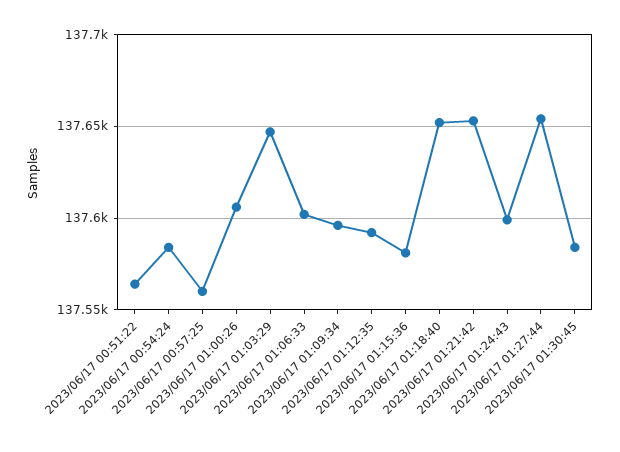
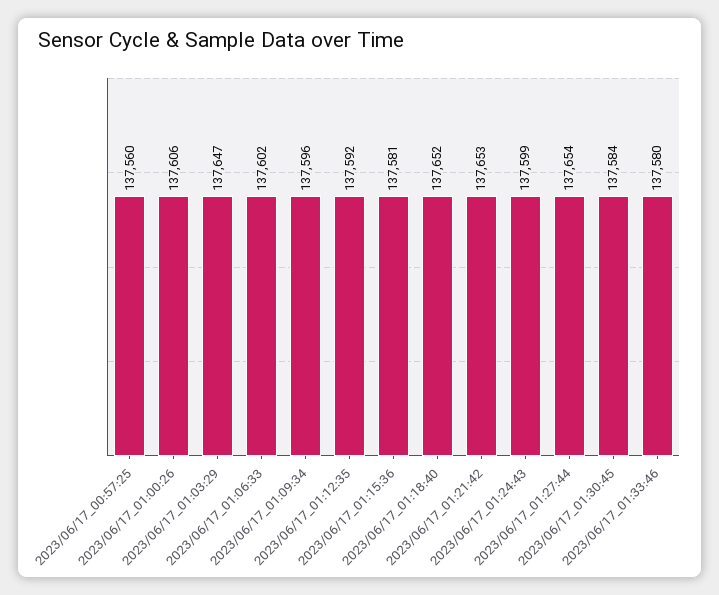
2023/06/17 00:51:22: 137565 -> none
2023/06/17 00:54:24: 137585 -> none
2023/06/17_01:33:46: none -> 137580

